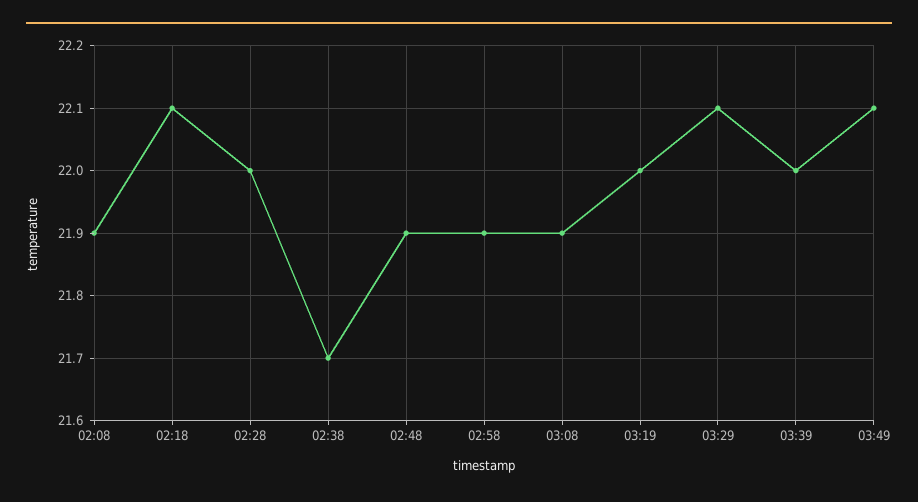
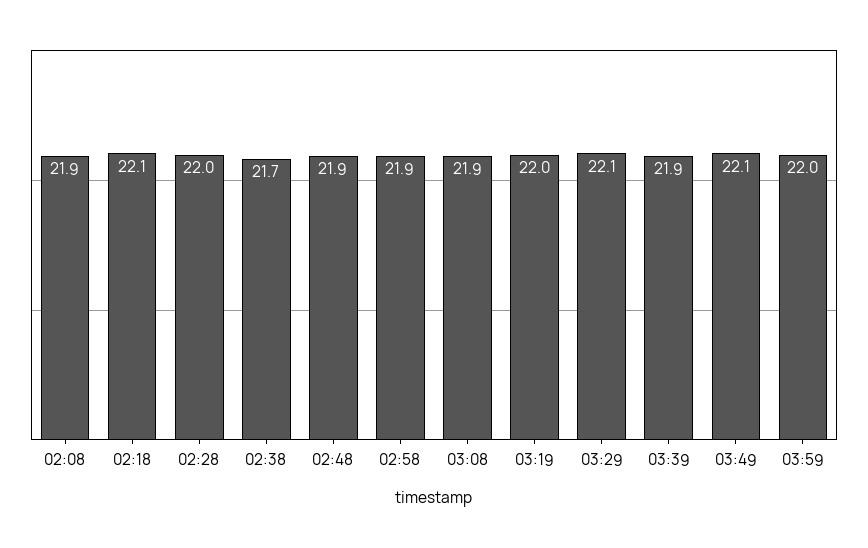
03:39: 22 -> 21.9
03:59: none -> 22

